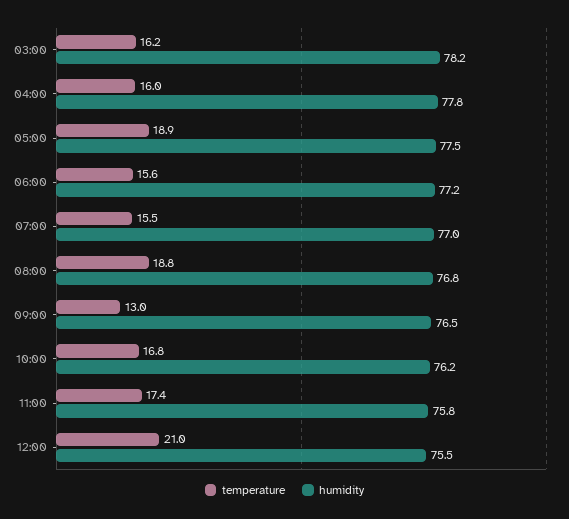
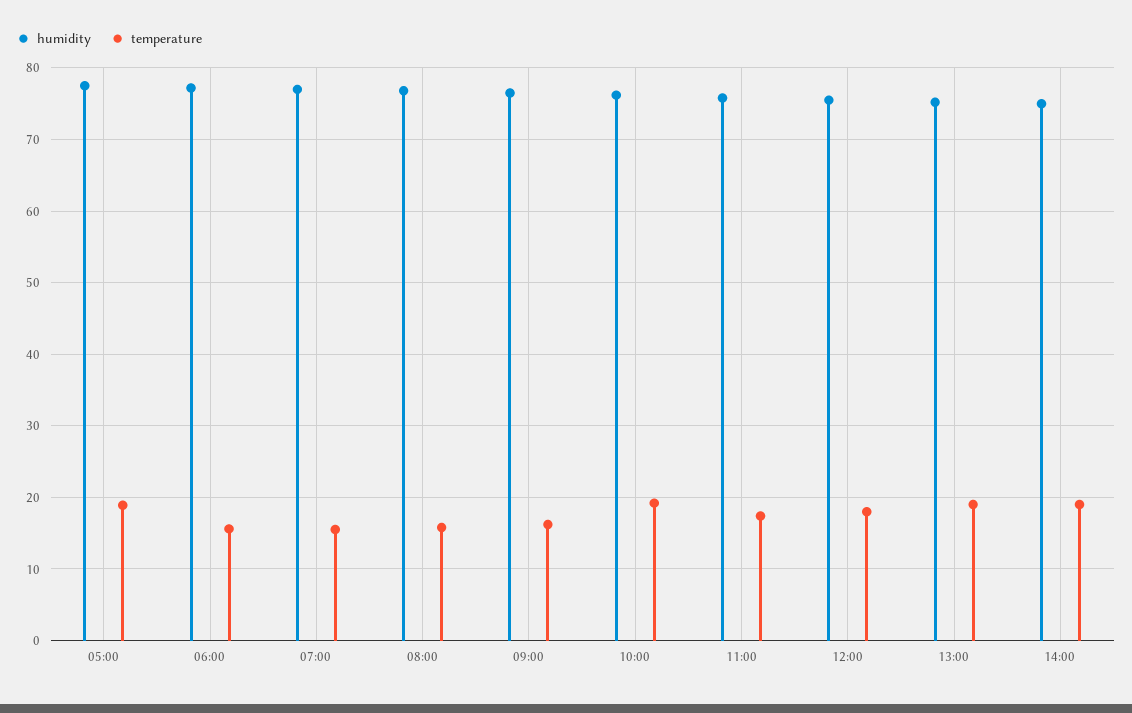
temperature, 03:00: 16.2 -> none
humidity, 03:00: 78.2 -> none
temperature, 04:00: 16 -> none
humidity, 04:00: 77.8 -> none
temperature, 08:00: 18.8 -> 16
temperature, 09:00: 13 -> 16
temperature, 10:00: 16.8 -> 19
temperature, 12:00: 21 -> 18
humidity, 13:00: none -> 75
temperature, 13:00: none -> 19
humidity, 14:00: none -> 75
temperature, 14:00: none -> 19

